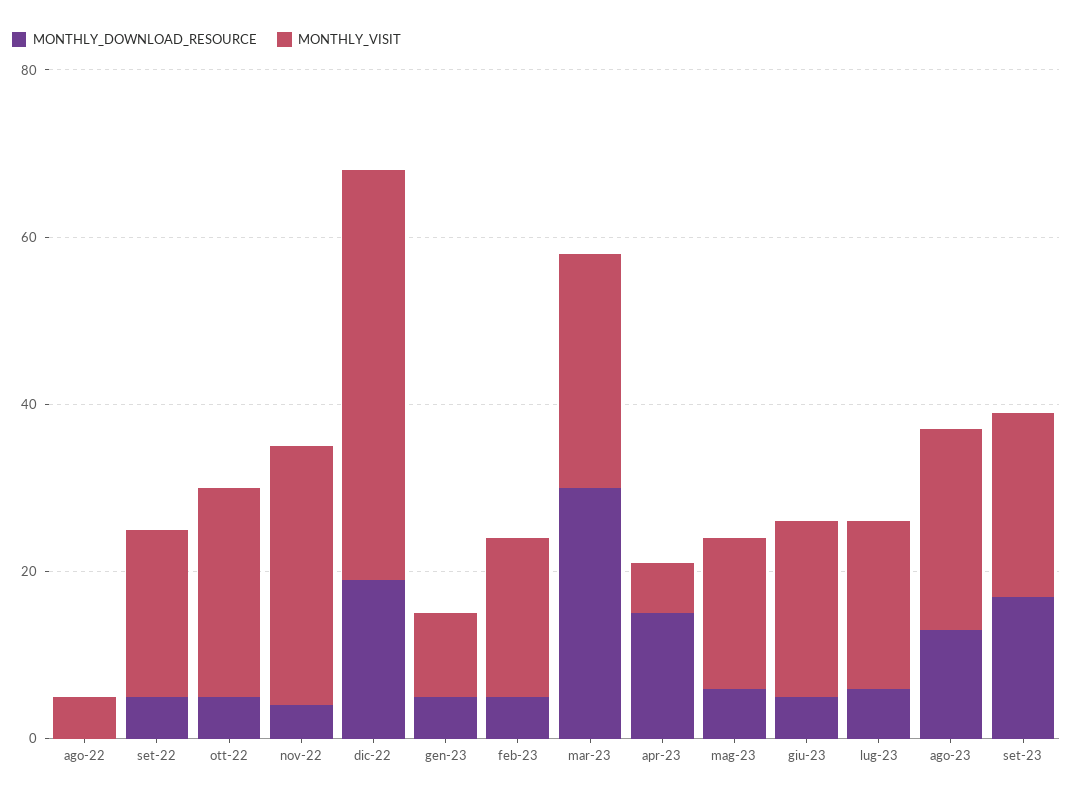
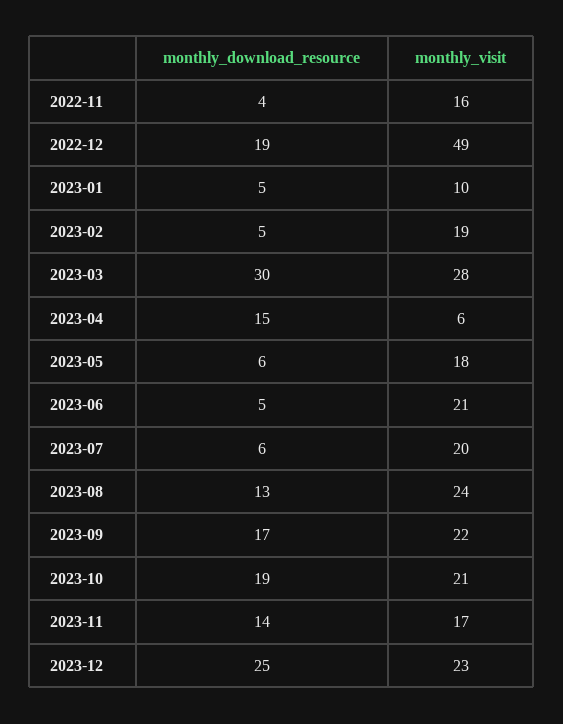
MONTHLY_DOWNLOAD_RESOURCE, ago-22: 0 -> none
MONTHLY_VISIT, ago-22: 5 -> none
MONTHLY_DOWNLOAD_RESOURCE, set-22: 5 -> none
MONTHLY_VISIT, set-22: 20 -> none
MONTHLY_DOWNLOAD_RESOURCE, ott-22: 5 -> none
MONTHLY_VISIT, ott-22: 25 -> none
MONTHLY_VISIT, nov-22: 30 -> 16
MONTHLY_DOWNLOAD_RESOURCE, 2023-10: none -> 19
MONTHLY_VISIT, 2023-10: none -> 21
MONTHLY_DOWNLOAD_RESOURCE, 2023-11: none -> 14
MONTHLY_VISIT, 2023-11: none -> 17
MONTHLY_DOWNLOAD_RESOURCE, 2023-12: none -> 25
MONTHLY_VISIT, 2023-12: none -> 23

